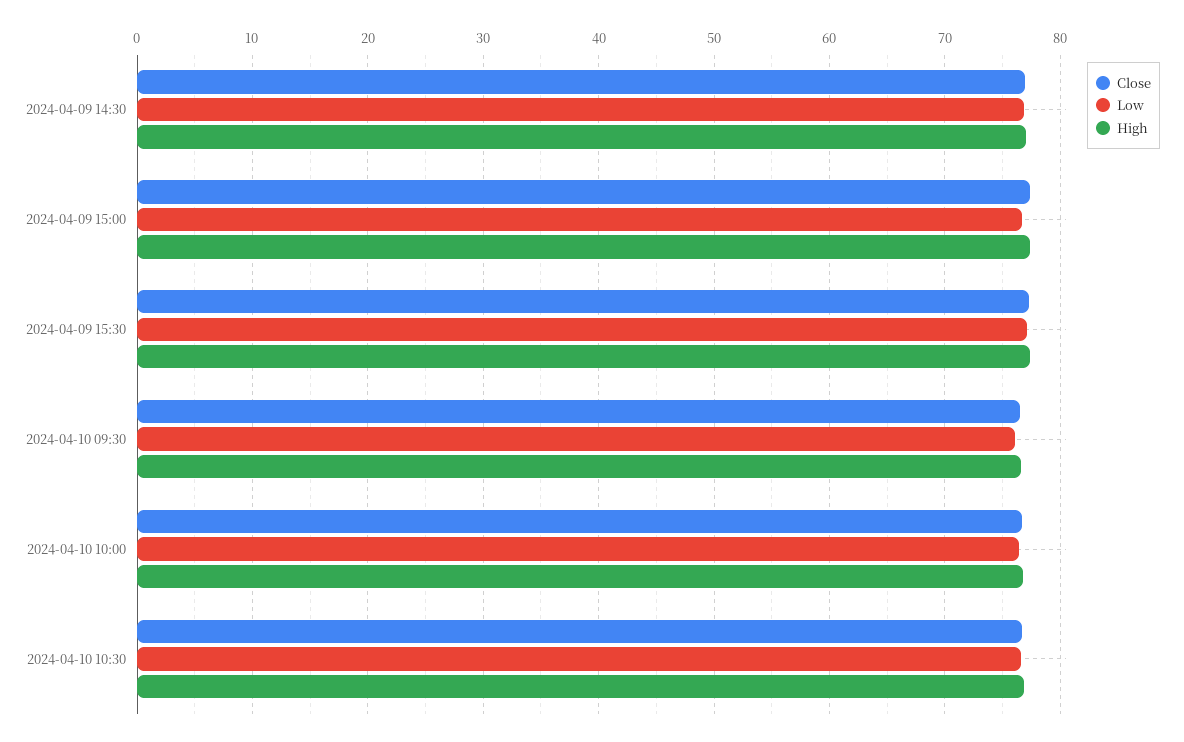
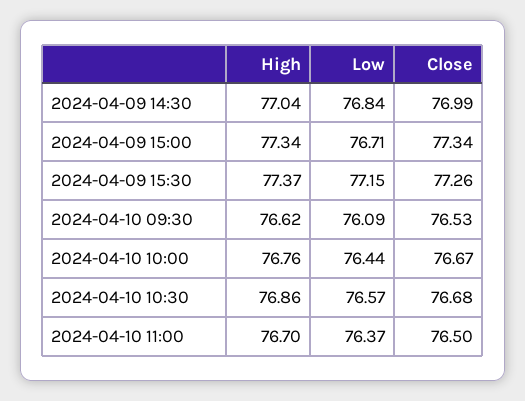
High, 2024-04-10 11:00: none -> 76.7
Low, 2024-04-10 11:00: none -> 76.37
Close, 2024-04-10 11:00: none -> 76.5

